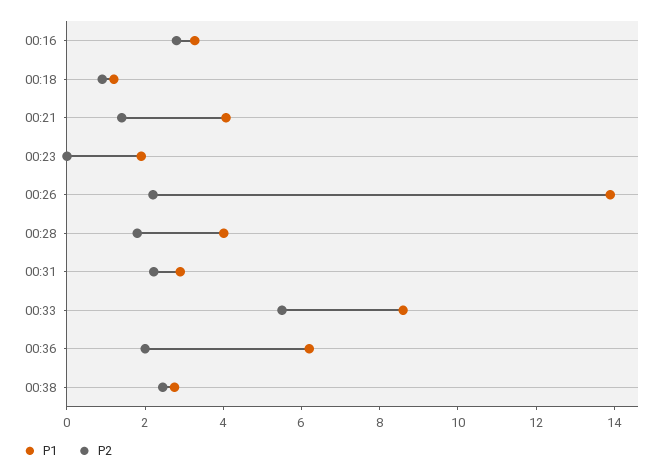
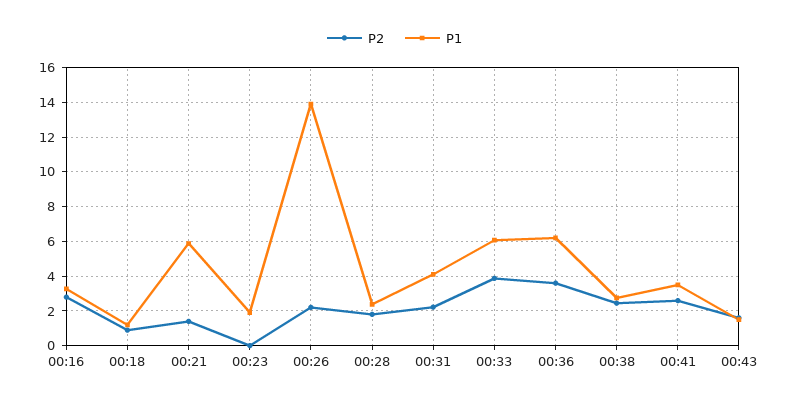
P1, 00:21: 4 -> 6
P1, 00:28: 4 -> 2.5
P1, 00:31: 3 -> 4
P1, 00:33: 8.5 -> 6
P2, 00:33: 5.5 -> 4
P2, 00:36: 2 -> 3.5
P2, 00:41: none -> 2.5
P1, 00:41: none -> 3.5
P2, 00:43: none -> 1.5
P1, 00:43: none -> 1.5

